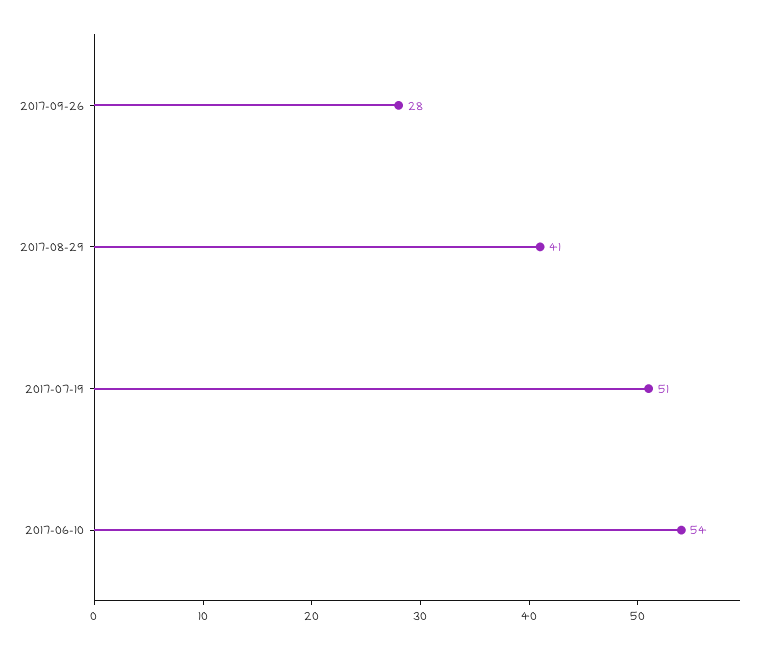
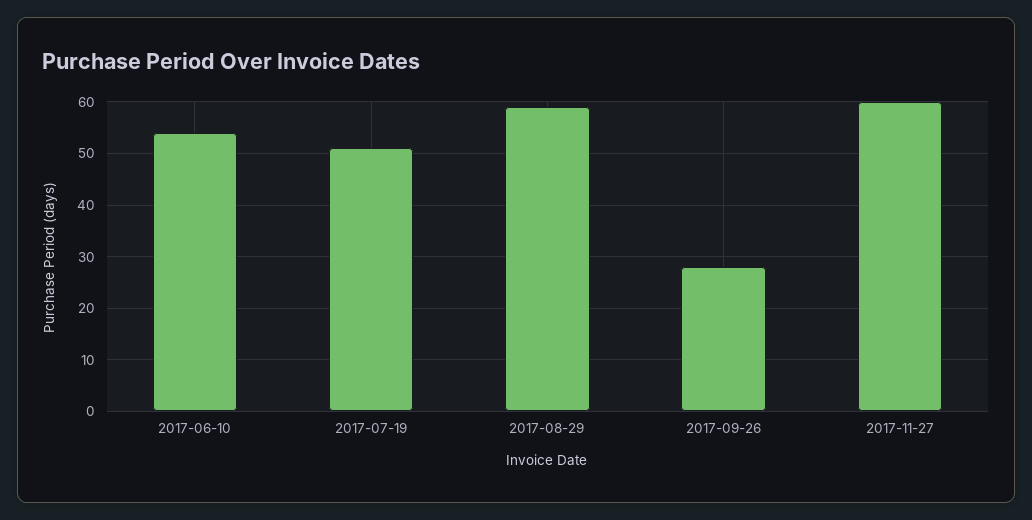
2017-08-29: 41 -> 60
2017-11-27: none -> 60

